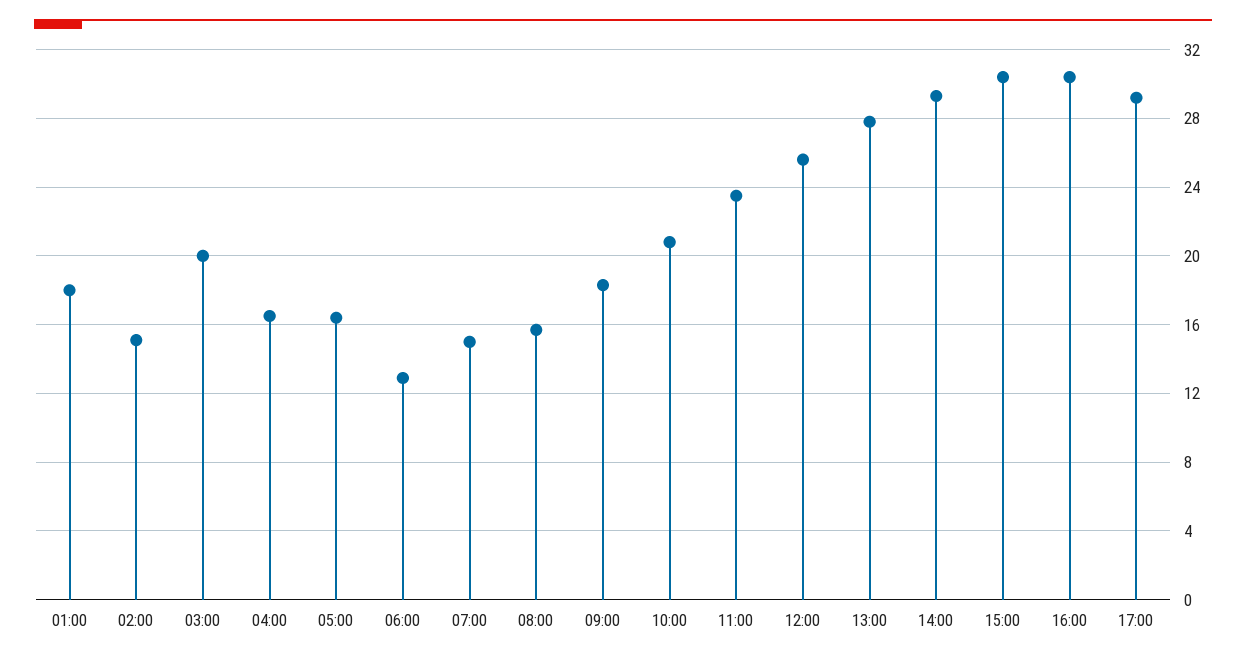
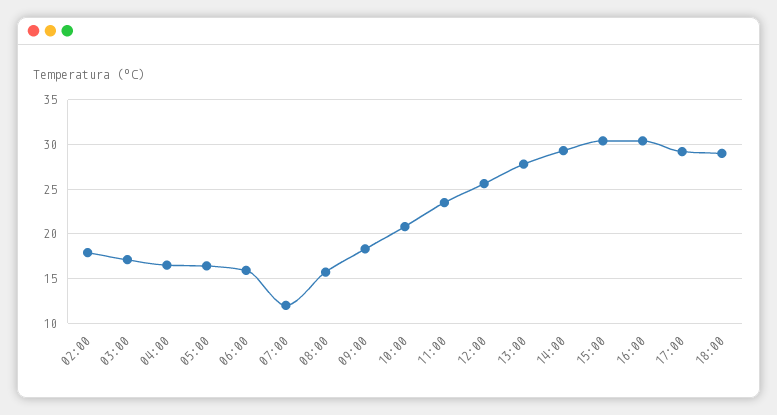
01:00: 18 -> none
02:00: 15 -> 18
03:00: 20 -> 17
06:00: 13 -> 16
07:00: 15 -> 12
18:00: none -> 29

